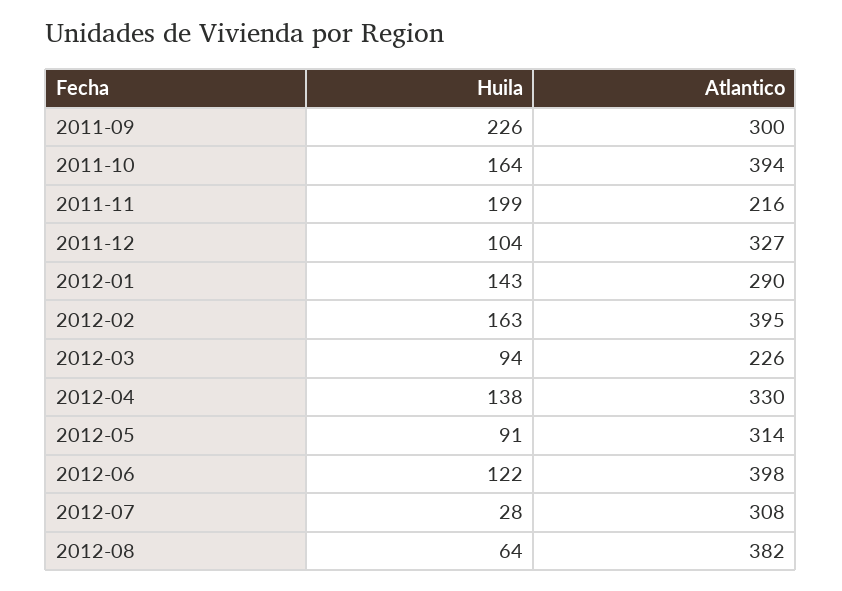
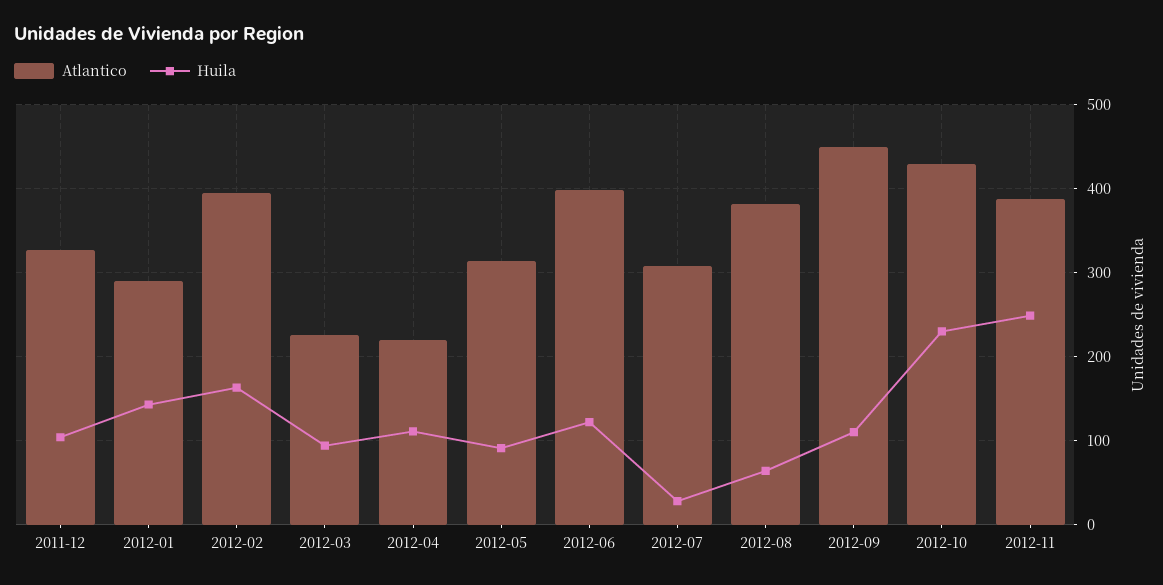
Huila, 2011-09: 226 -> none
Atlantico, 2011-09: 300 -> none
Huila, 2011-10: 164 -> none
Atlantico, 2011-10: 394 -> none
Huila, 2011-11: 199 -> none
Atlantico, 2011-11: 216 -> none
Huila, 2012-04: 138 -> 110
Atlantico, 2012-04: 330 -> 220
Atlantico, 2012-09: none -> 450
Huila, 2012-09: none -> 110
Atlantico, 2012-10: none -> 430
Huila, 2012-10: none -> 230
Atlantico, 2012-11: none -> 390
Huila, 2012-11: none -> 250

